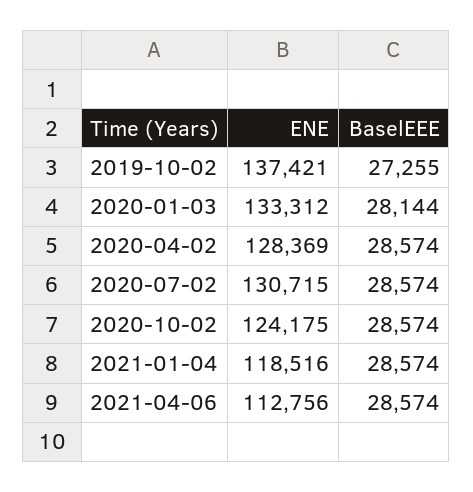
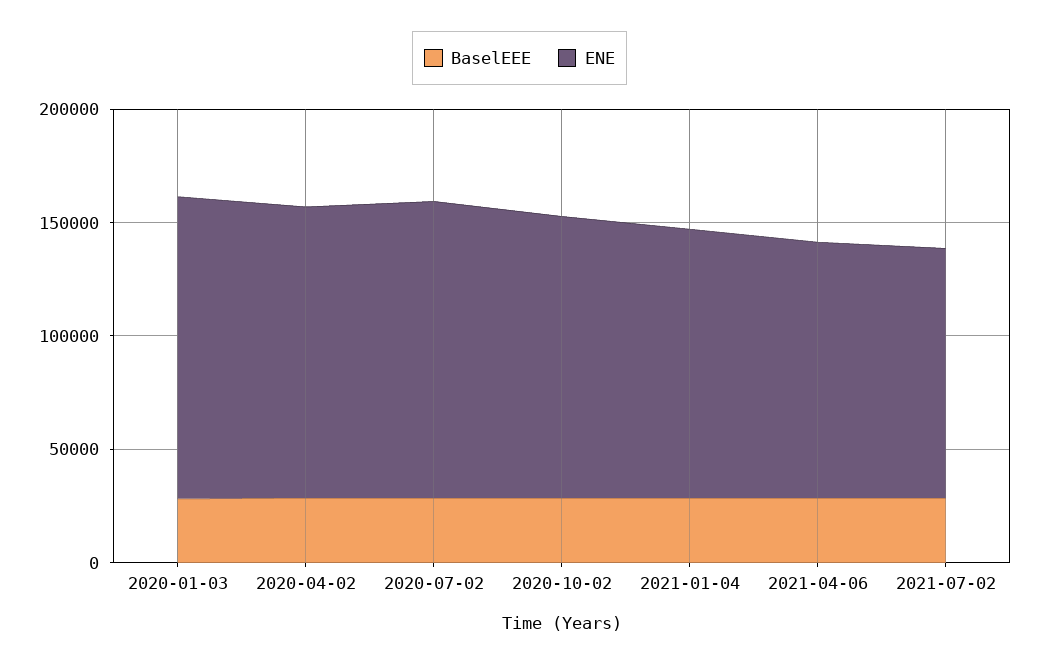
ENE, 2019-10-02: 137421 -> none
BaselEEE, 2019-10-02: 27255 -> none
BaselEEE, 2021-07-02: none -> 30000
ENE, 2021-07-02: none -> 110000

